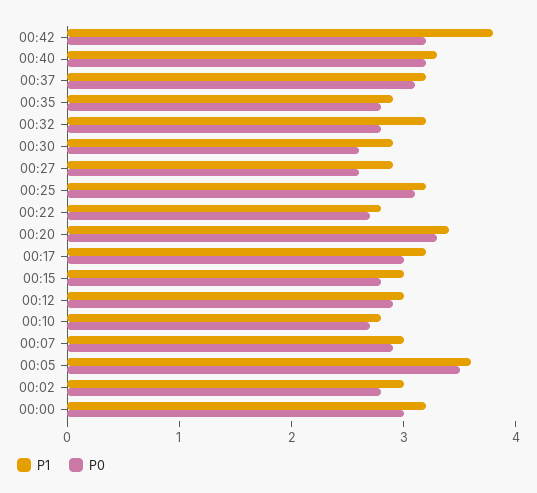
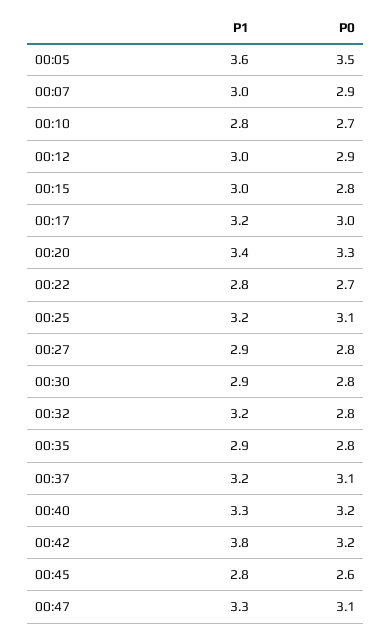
P0, 00:30: 2.6 -> 2.8
P0, 00:27: 2.6 -> 2.8
P1, 00:02: 3 -> none
P0, 00:02: 2.8 -> none
P1, 00:00: 3.2 -> none
P0, 00:00: 3 -> none
P1, 00:45: none -> 2.8
P0, 00:45: none -> 2.6
P1, 00:47: none -> 3.3
P0, 00:47: none -> 3.1

